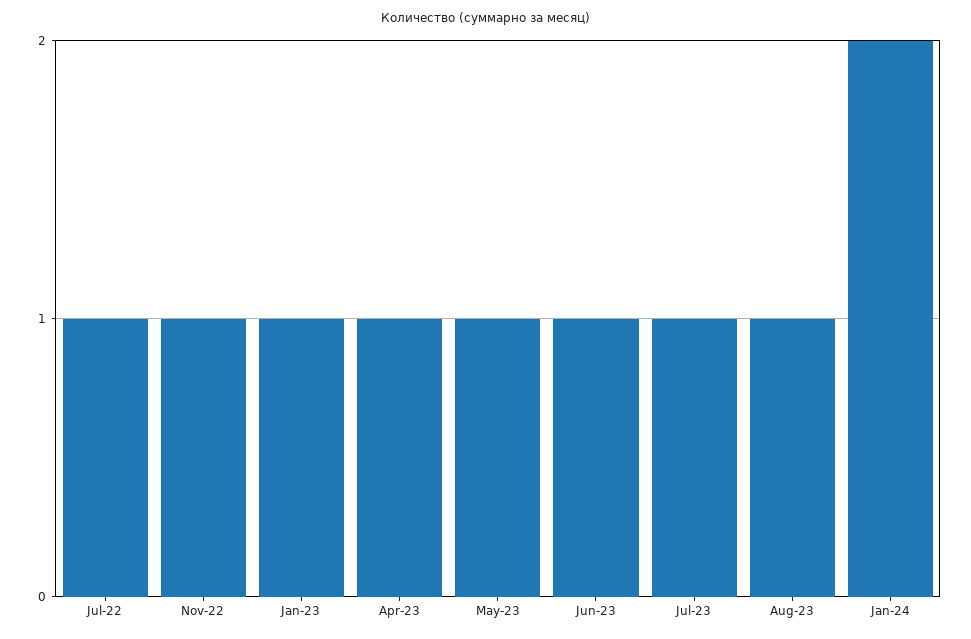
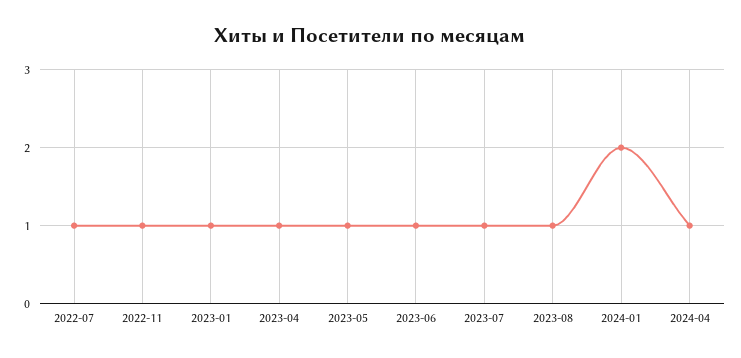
2024-04: none -> 1

